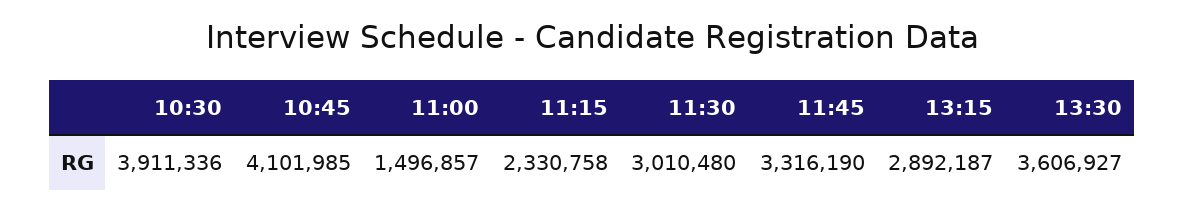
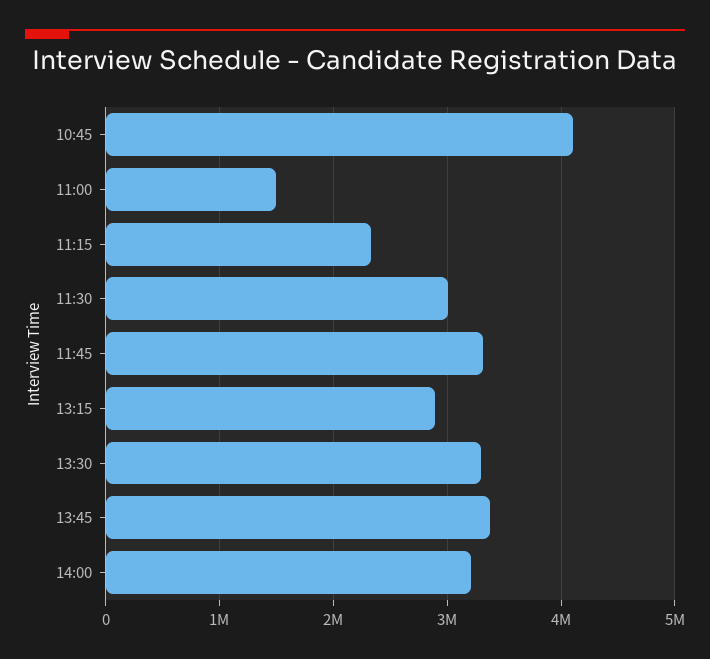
10:30: 3911336 -> none
13:30: 3606927 -> 3300000
13:45: none -> 3400000
14:00: none -> 3200000

